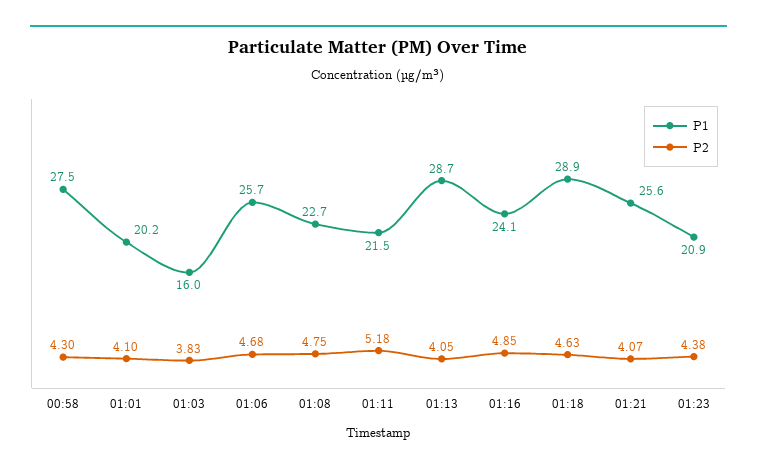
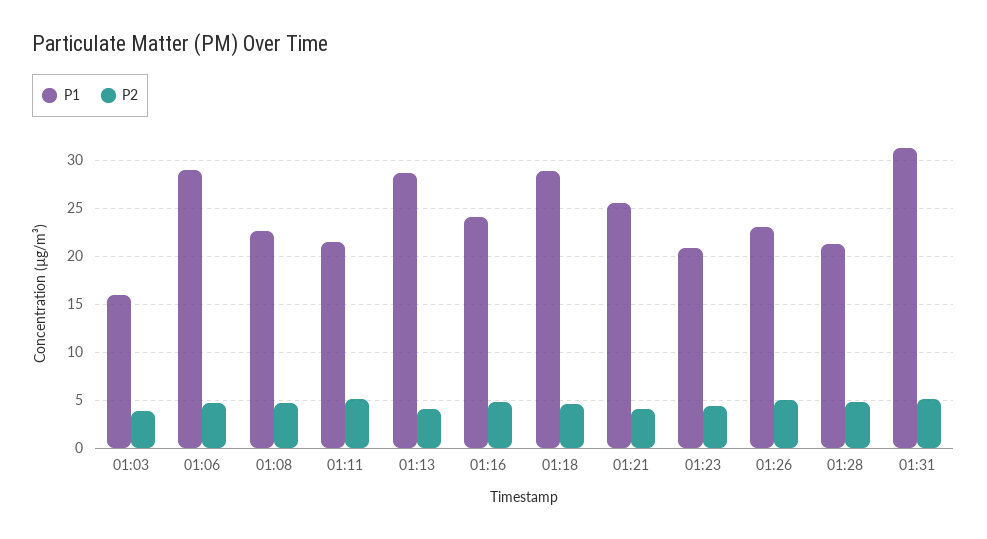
P1, 00:58: 27.5 -> none
P2, 00:58: 4.3 -> none
P1, 01:01: 20.2 -> none
P2, 01:01: 4.1 -> none
P1, 01:06: 25.7 -> 29
P1, 01:26: none -> 23
P2, 01:26: none -> 5
P1, 01:28: none -> 21
P2, 01:28: none -> 5
P1, 01:31: none -> 31
P2, 01:31: none -> 5

